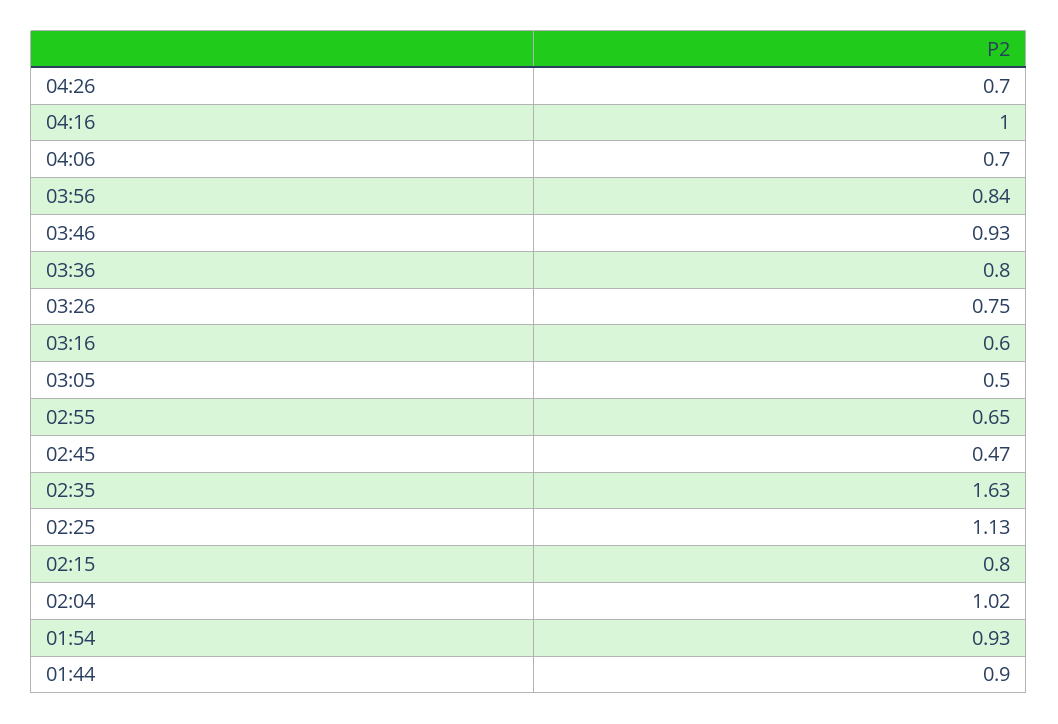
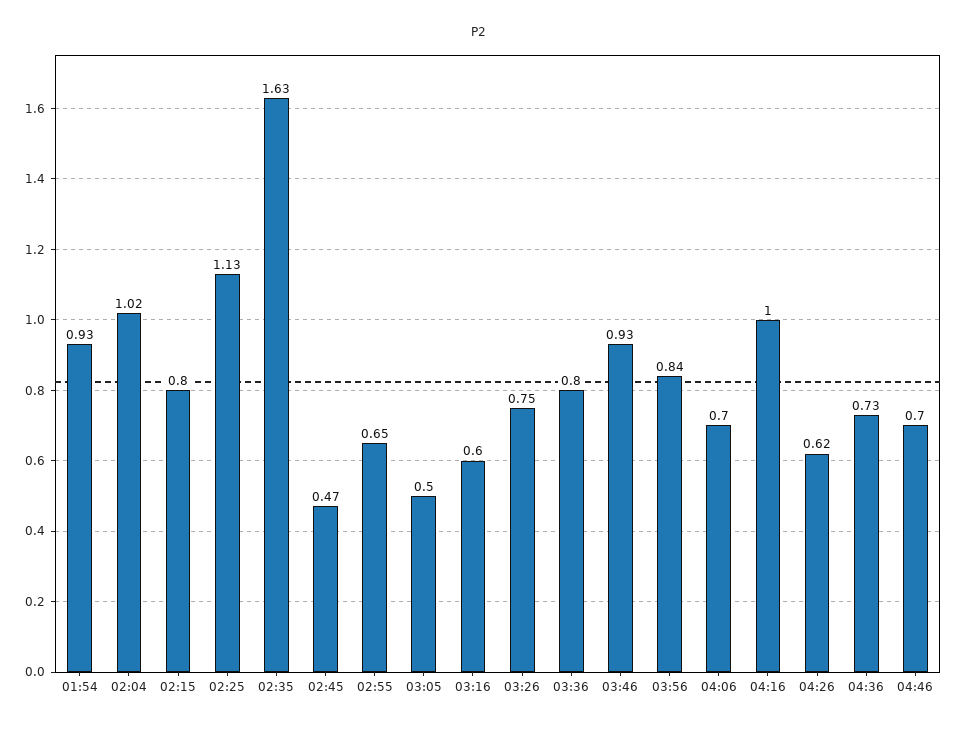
04:26: 0.7 -> 0.62
01:44: 0.9 -> none
04:36: none -> 0.73
04:46: none -> 0.7

